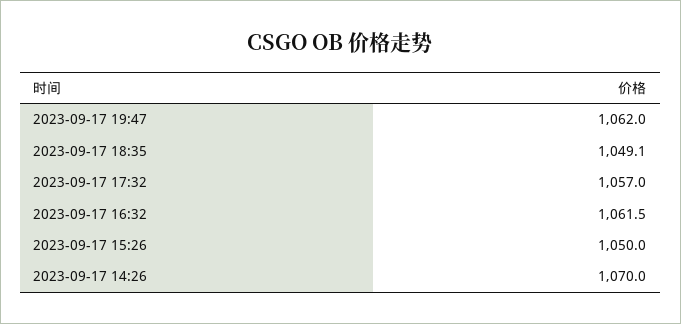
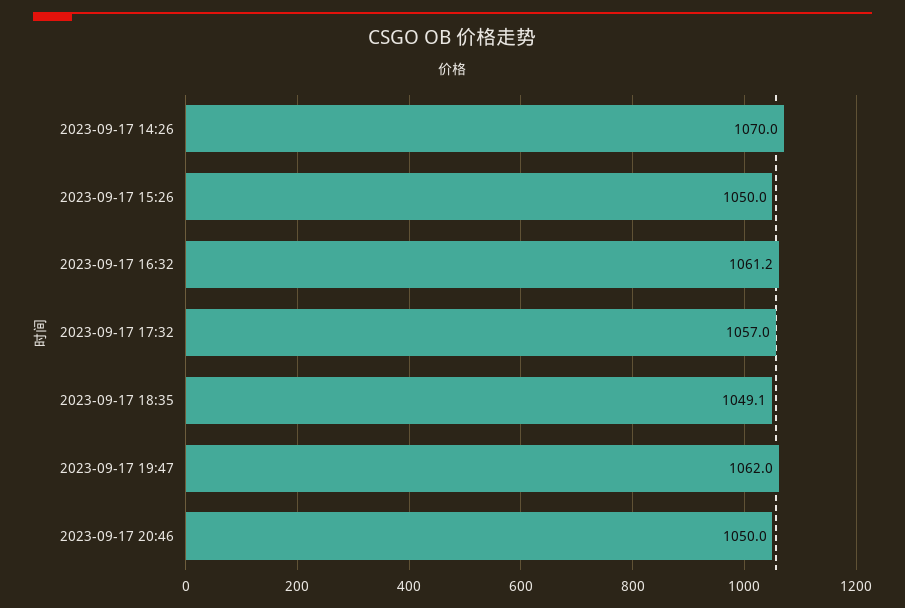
2023-09-17 16:32: 1061.5 -> 1061.2
2023-09-17 20:46: none -> 1050

